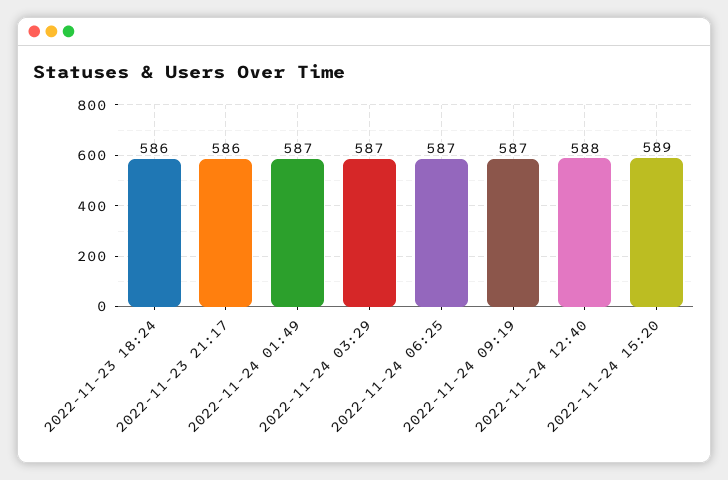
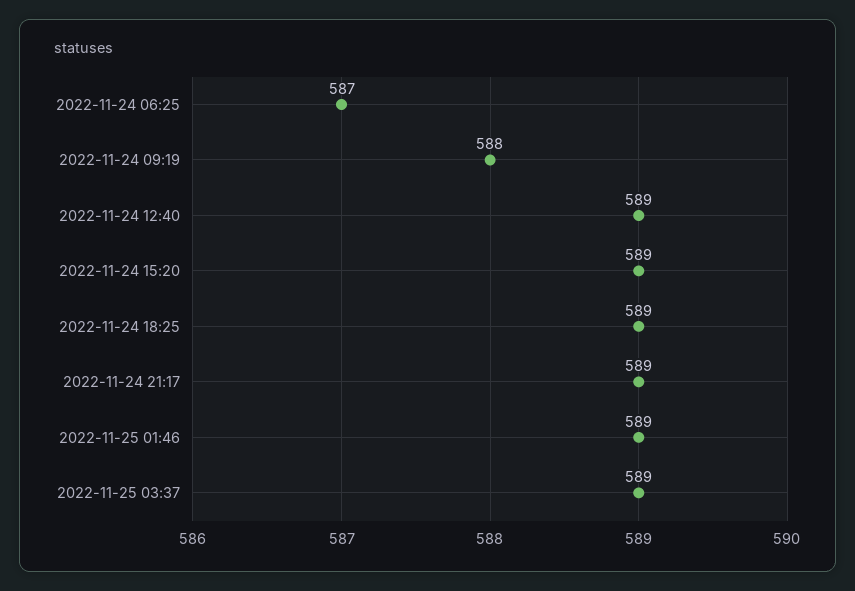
2022-11-23 18:24: 586 -> none
2022-11-23 21:17: 586 -> none
2022-11-24 01:49: 587 -> none
2022-11-24 03:29: 587 -> none
2022-11-24 09:19: 587 -> 588
2022-11-24 12:40: 588 -> 589
2022-11-24 18:25: none -> 589
2022-11-24 21:17: none -> 589
2022-11-25 01:46: none -> 589
2022-11-25 03:37: none -> 589

